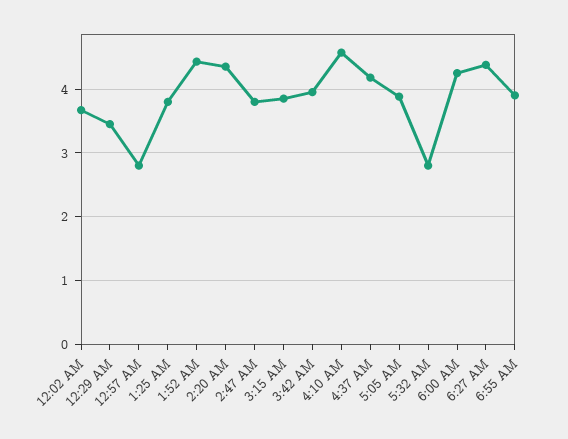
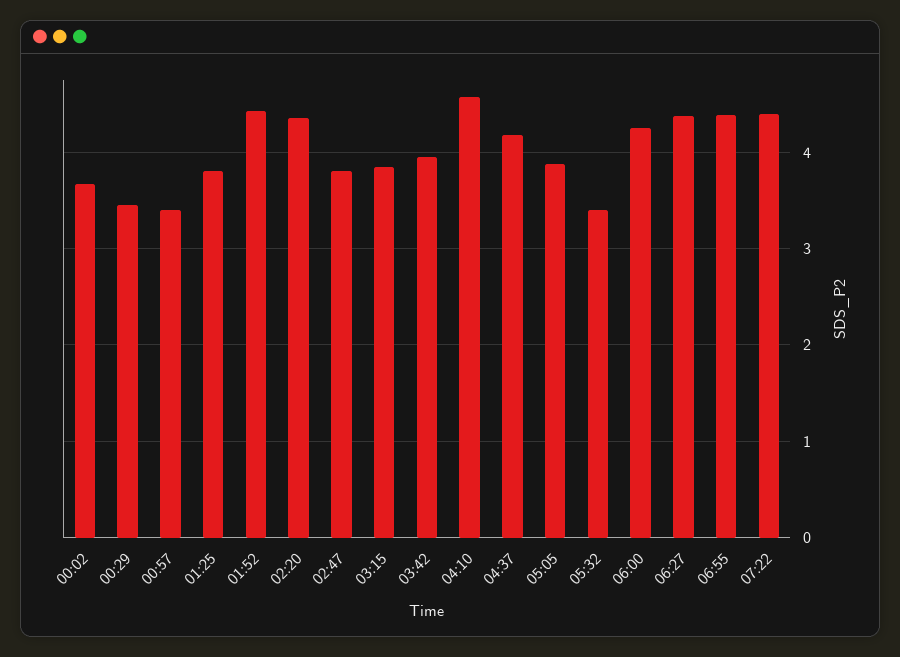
12:57 AM: 2.8 -> 3.4
5:32 AM: 2.8 -> 3.4
6:55 AM: 3.9 -> 4.4
07:22: none -> 4.4

